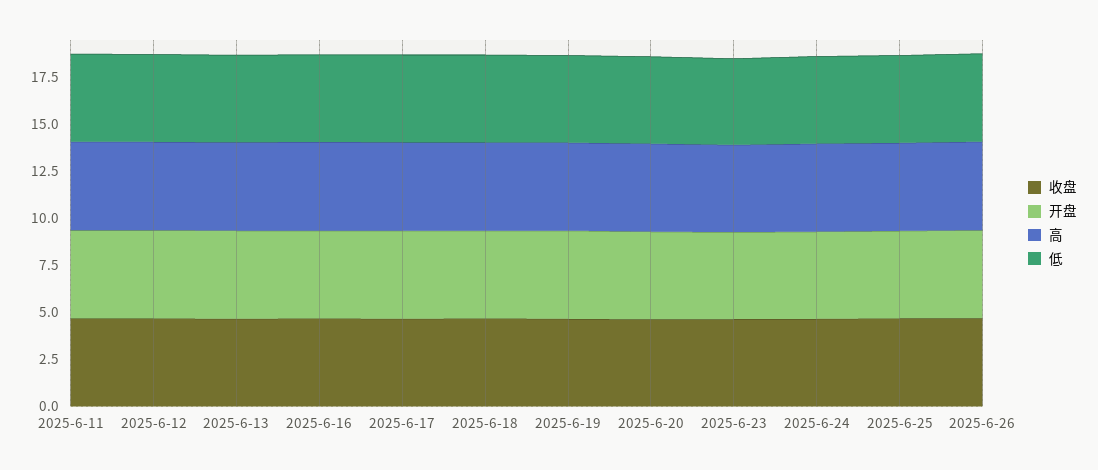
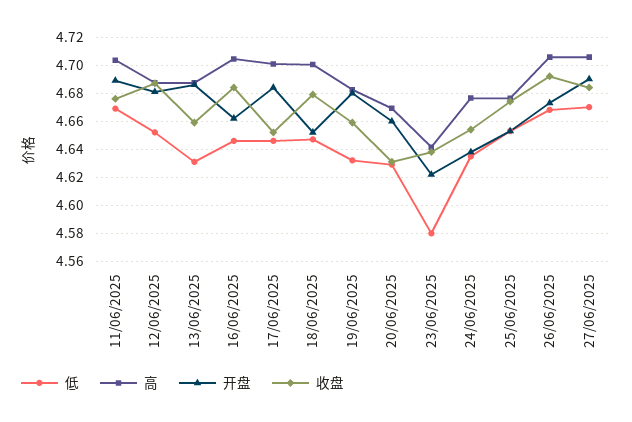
低, 27/06/2025: none -> 4.67
高, 27/06/2025: none -> 4.705
开盘, 27/06/2025: none -> 4.69
收盘, 27/06/2025: none -> 4.685

